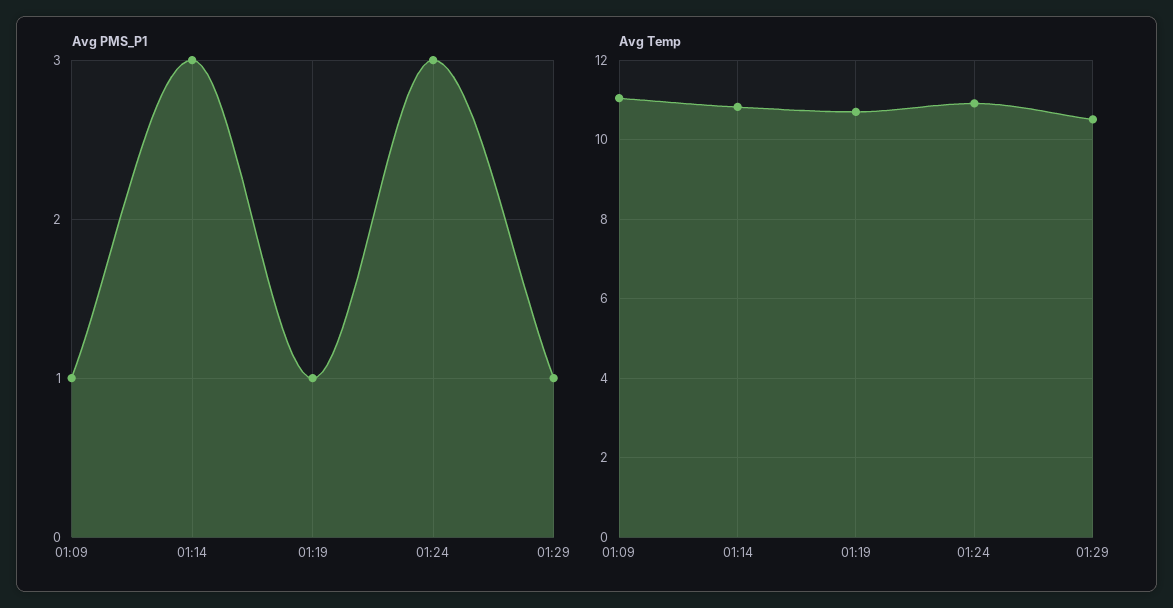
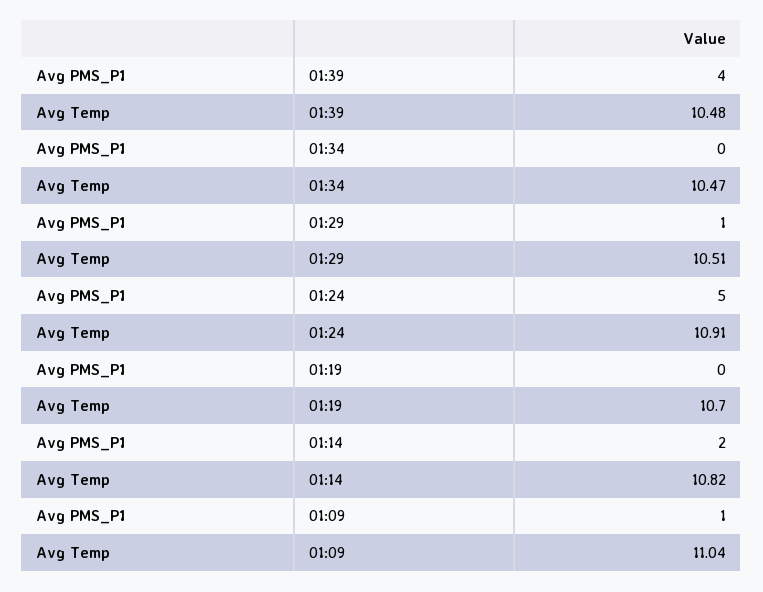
Avg PMS_P1, 01:14: 3 -> 2
Avg PMS_P1, 01:19: 1 -> 0
Avg PMS_P1, 01:24: 3 -> 5
Avg PMS_P1, 01:39: none -> 4
Avg Temp, 01:39: none -> 10.48
Avg PMS_P1, 01:34: none -> 0
Avg Temp, 01:34: none -> 10.47

